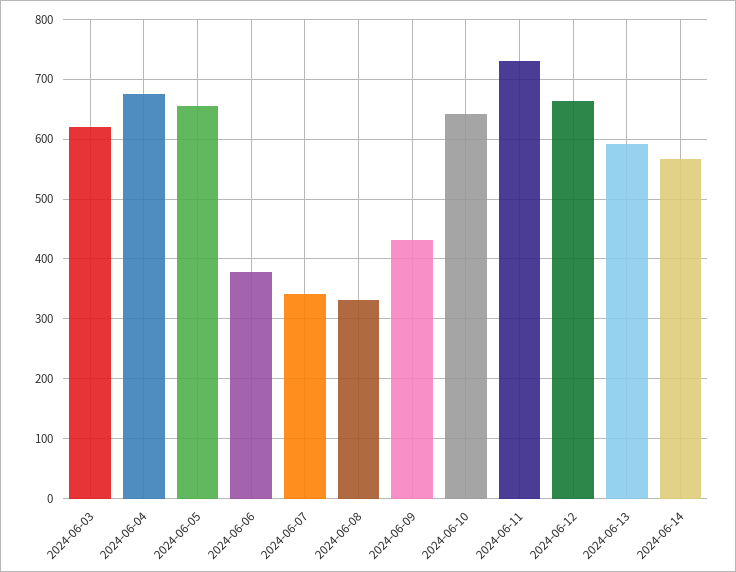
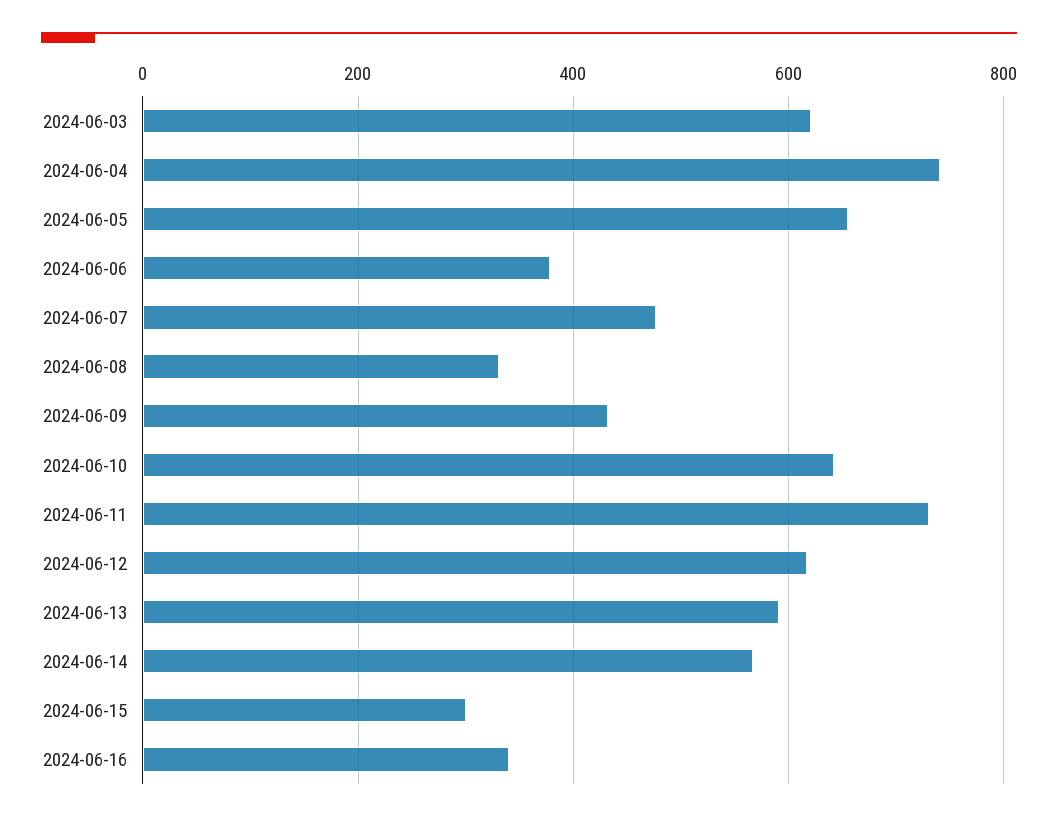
2024-06-04: 680 -> 740
2024-06-07: 340 -> 480
2024-06-12: 660 -> 620
2024-06-15: none -> 300
2024-06-16: none -> 340

